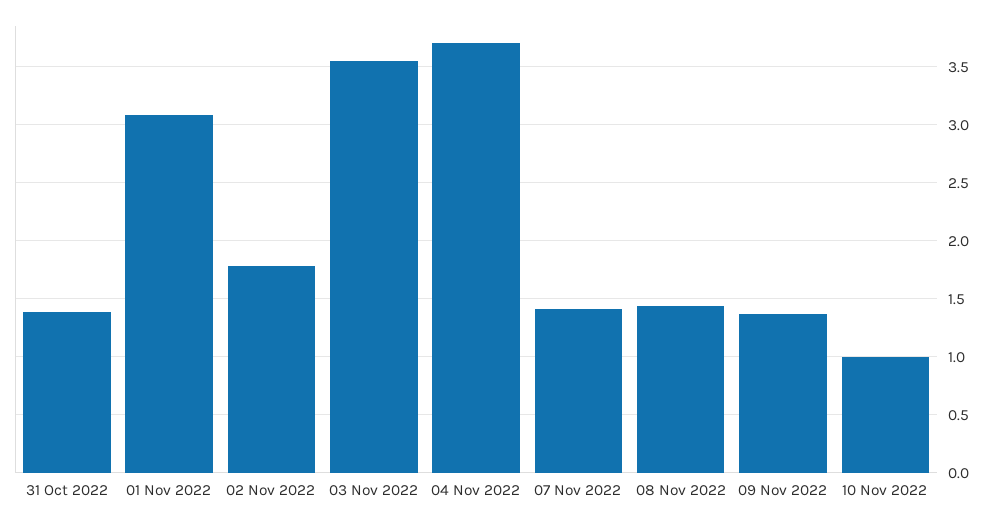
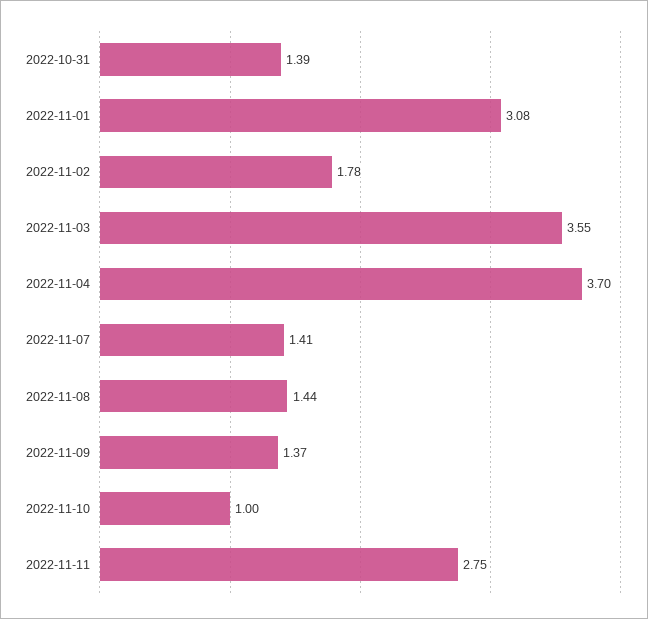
2022-11-11: none -> 2.75

